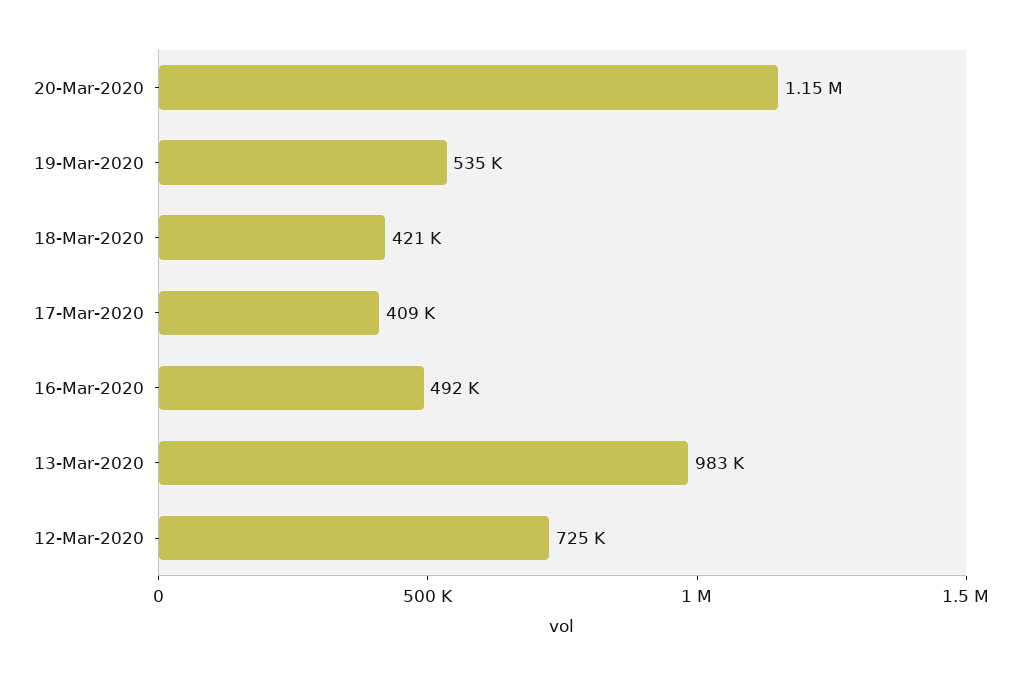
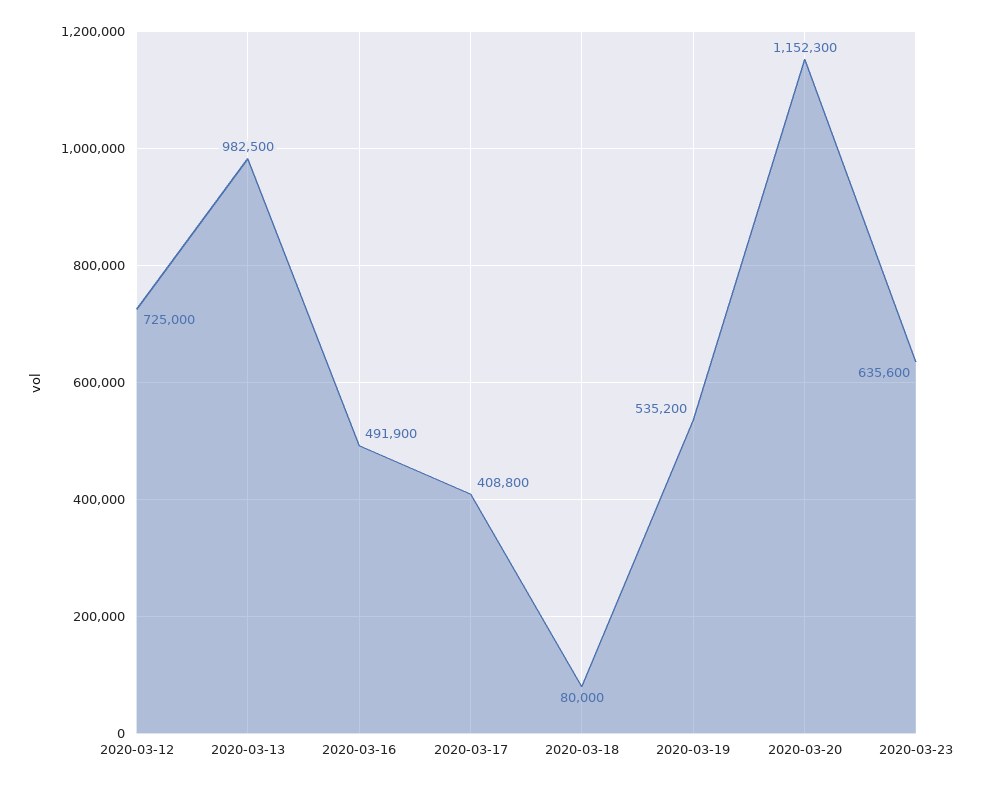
18-Mar-2020: 421000 -> 80000
2020-03-23: none -> 635600

